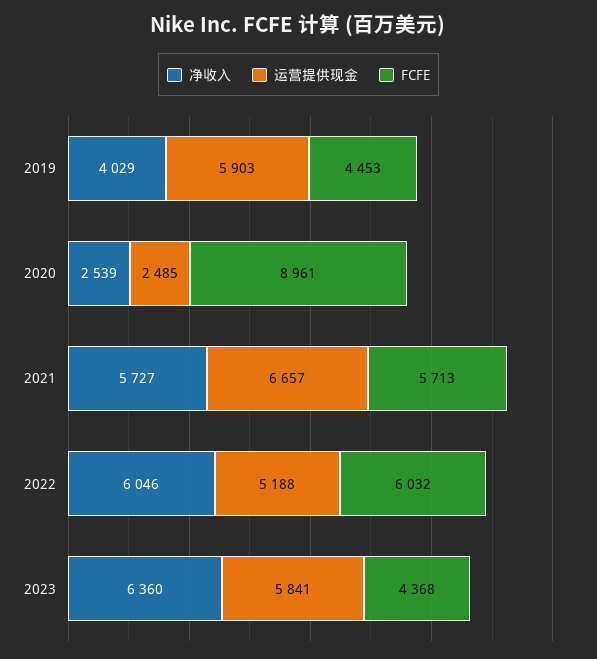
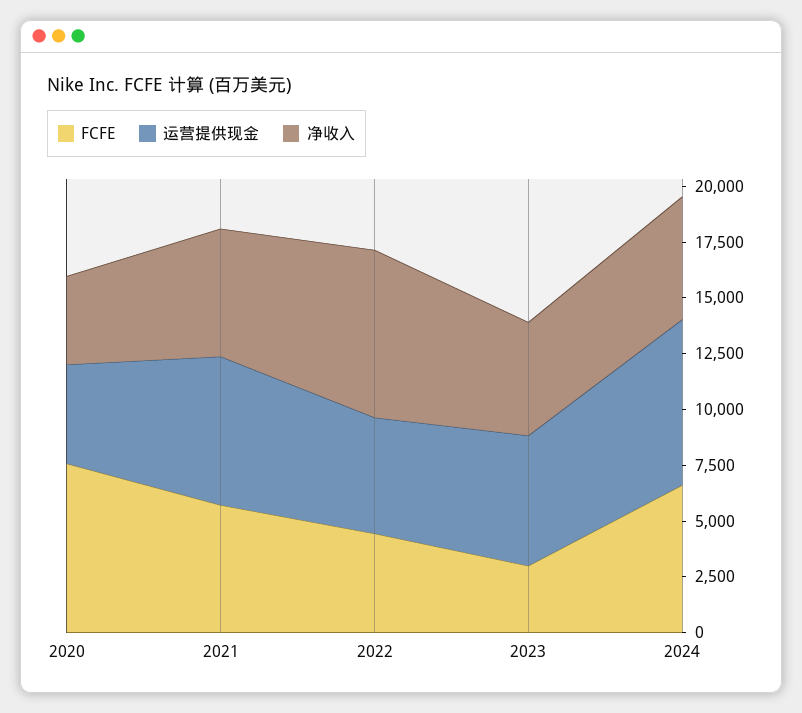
净收入, 2019: 4029 -> none
运营提供现金, 2019: 5903 -> none
FCFE, 2019: 4453 -> none
净收入, 2020: 2539 -> 4000
运营提供现金, 2020: 2485 -> 4500
FCFE, 2020: 8961 -> 7500
净收入, 2022: 6046 -> 7500
FCFE, 2022: 6032 -> 4500
净收入, 2023: 6360 -> 5000
FCFE, 2023: 4368 -> 3000
FCFE, 2024: none -> 6500
运营提供现金, 2024: none -> 7500
净收入, 2024: none -> 5500

